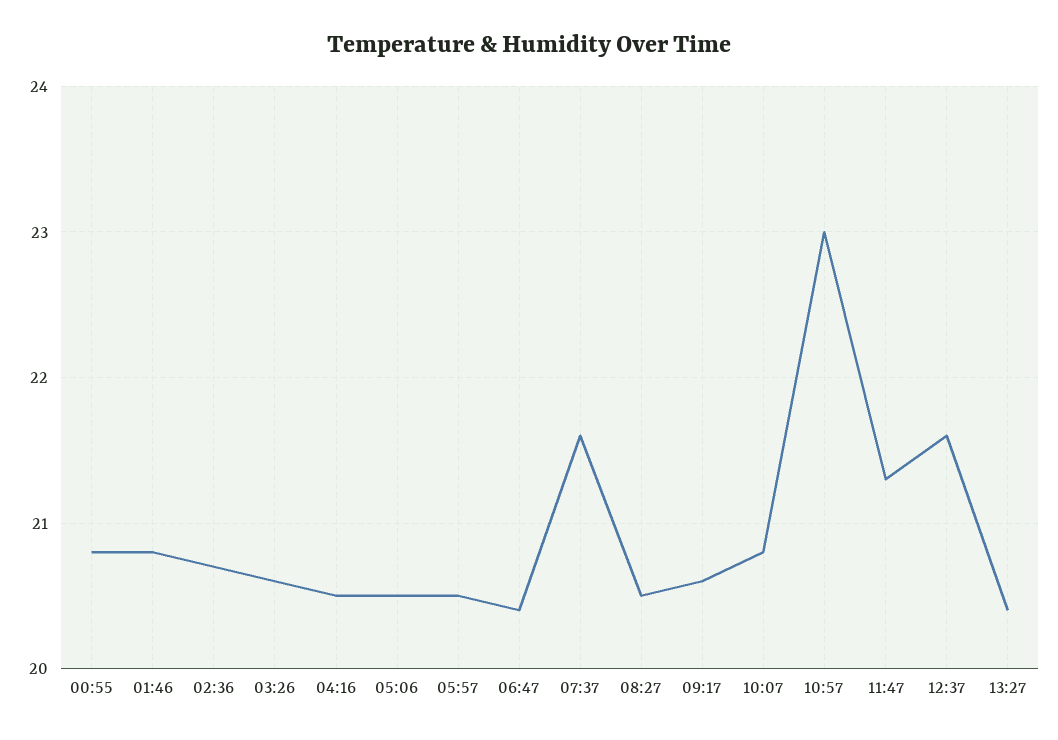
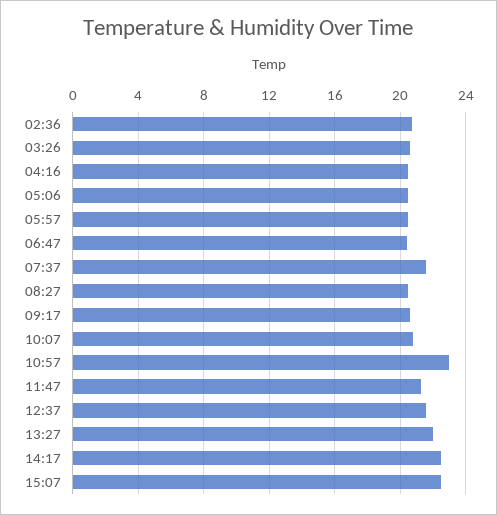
00:55: 20.8 -> none
01:46: 20.8 -> none
13:27: 20.4 -> 22
14:17: none -> 22.5
15:07: none -> 22.5

